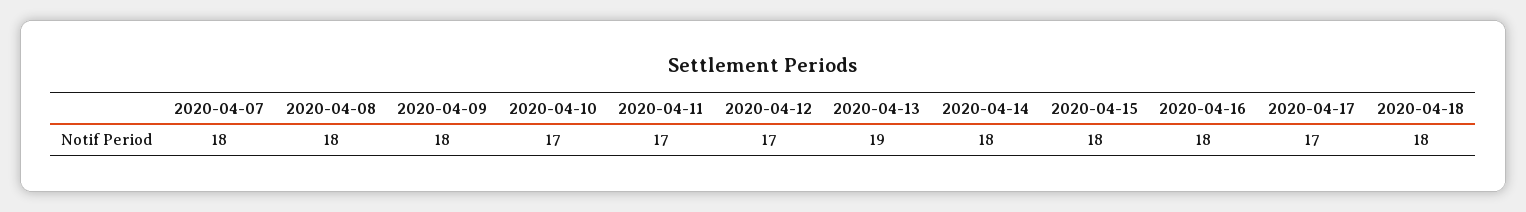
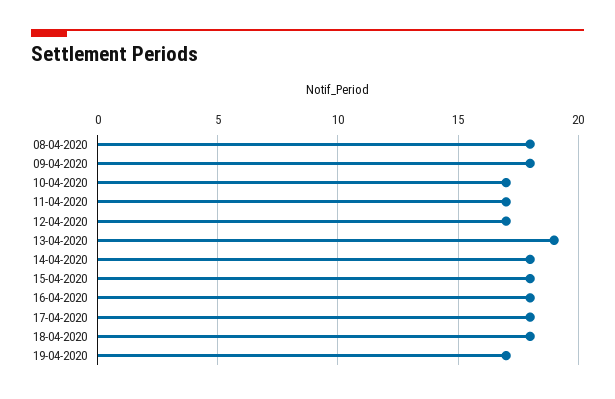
2020-04-07: 18 -> none
2020-04-17: 17 -> 18
19-04-2020: none -> 17

